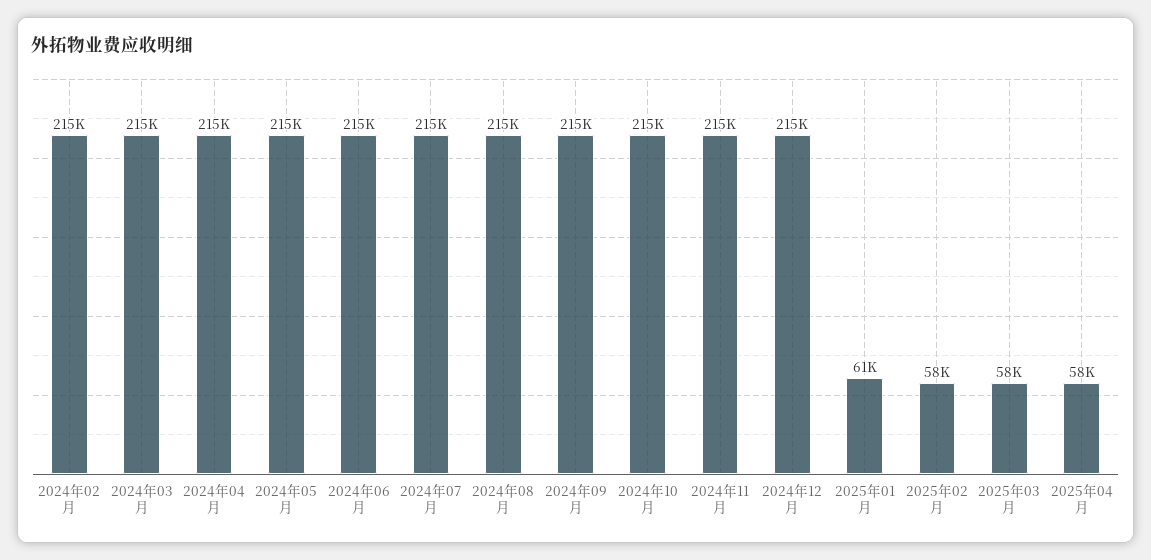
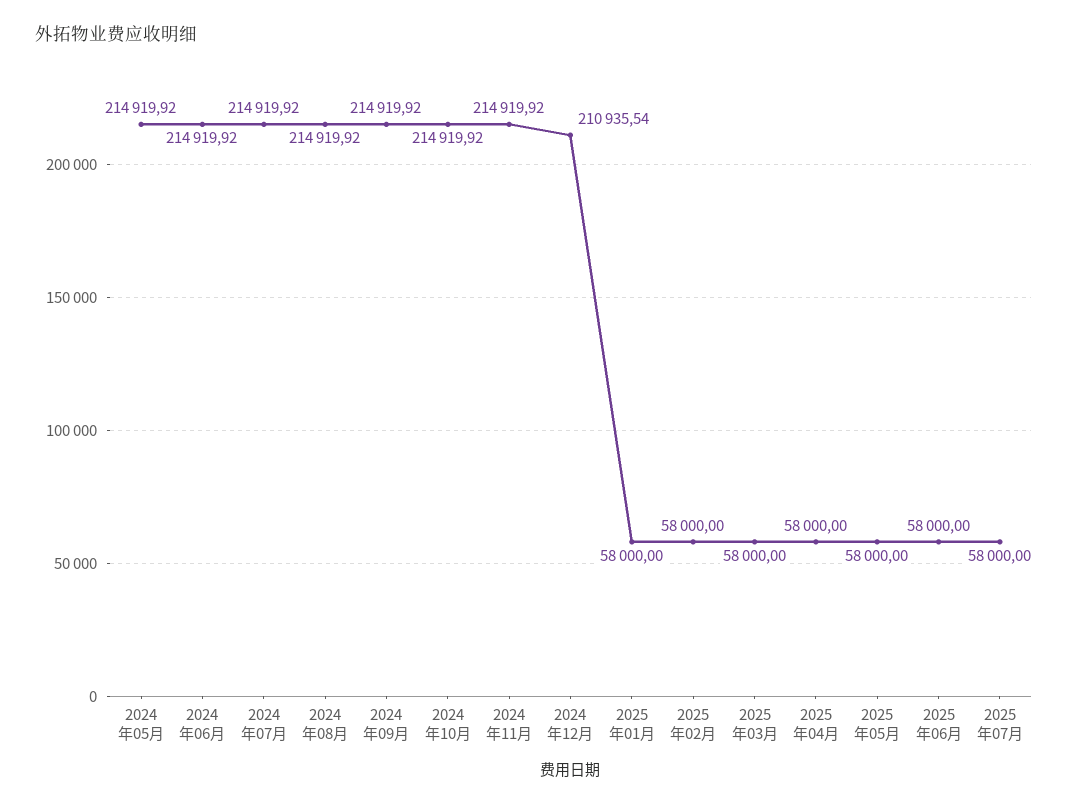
2024年02月: 215000 -> none
2024年03月: 215000 -> none
2024年04月: 215000 -> none
2024年12月: 215000 -> 210935.54
2025年01月: 61000 -> 58000
2025年05月: none -> 58000
2025年06月: none -> 58000
2025年07月: none -> 58000

